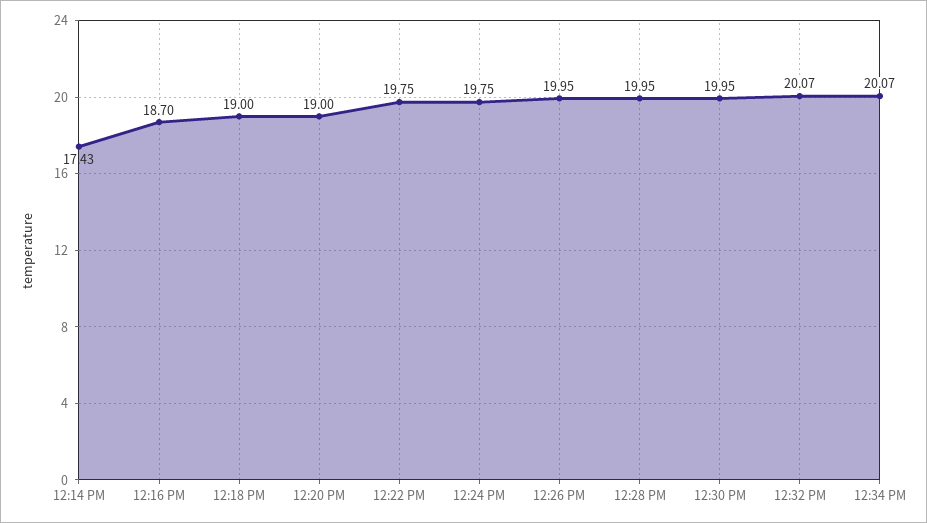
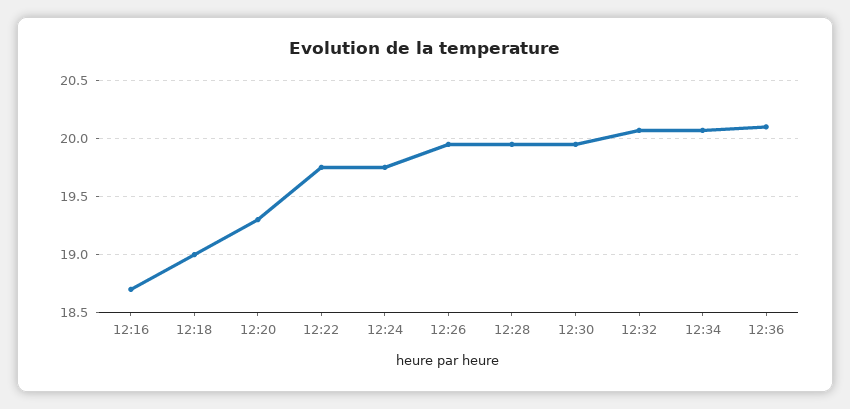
12:14 PM: 17.43 -> none
12:20 PM: 19 -> 19.3
12:36: none -> 20.1

